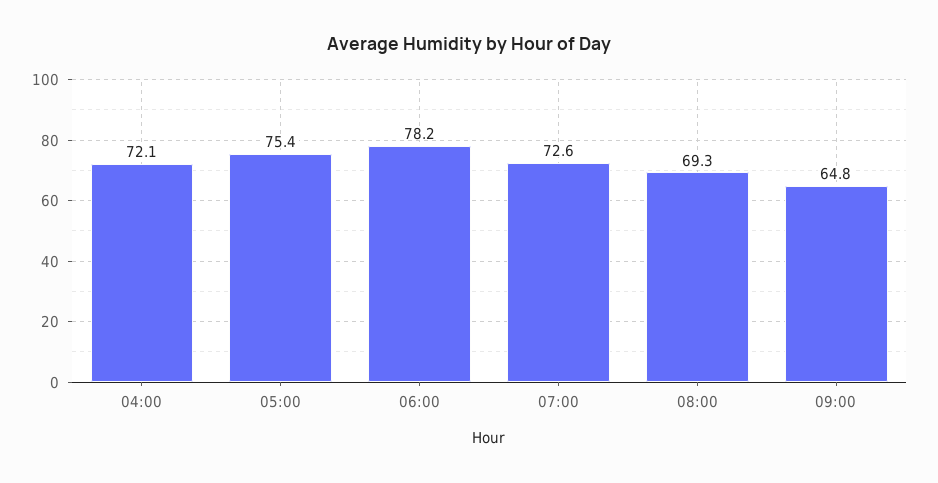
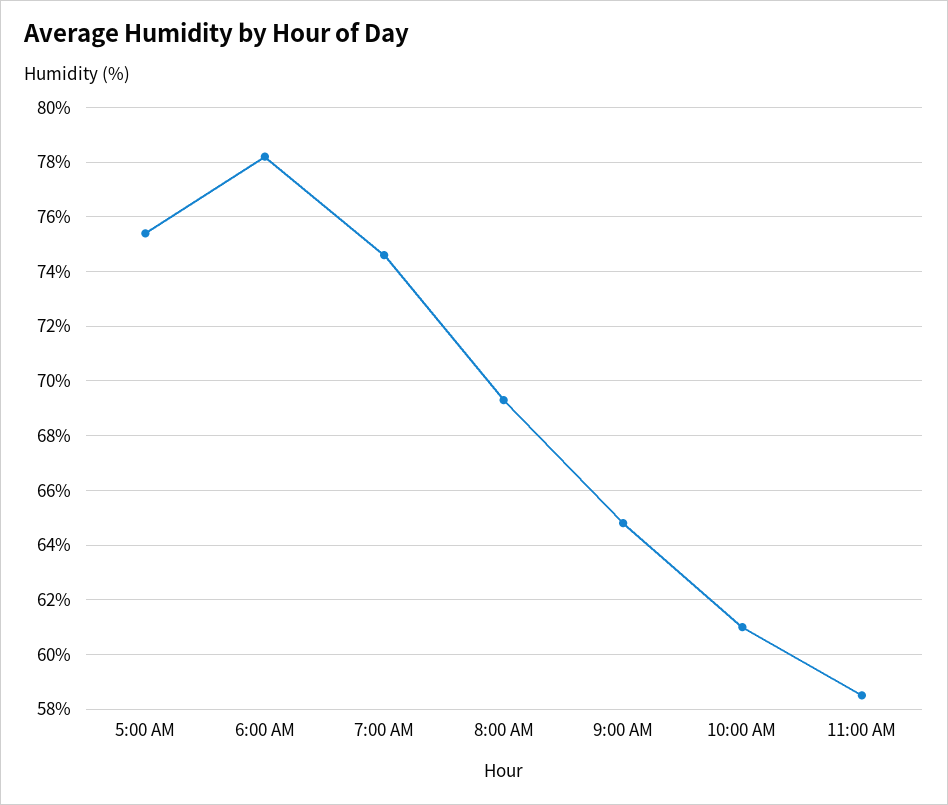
04:00: 72.1 -> none
07:00: 72.6 -> 74.5
10:00 AM: none -> 61
11:00 AM: none -> 58.5

